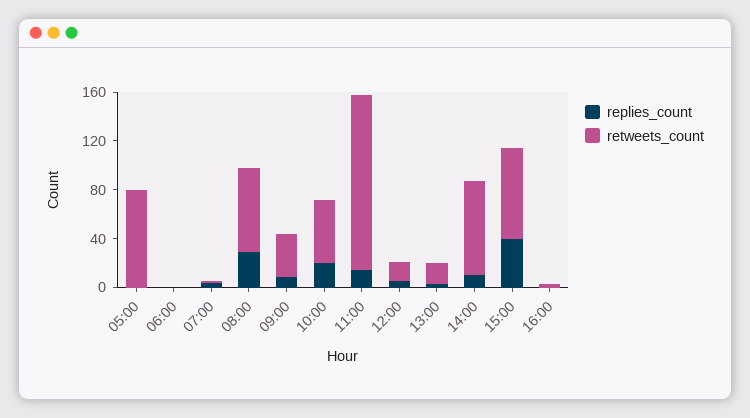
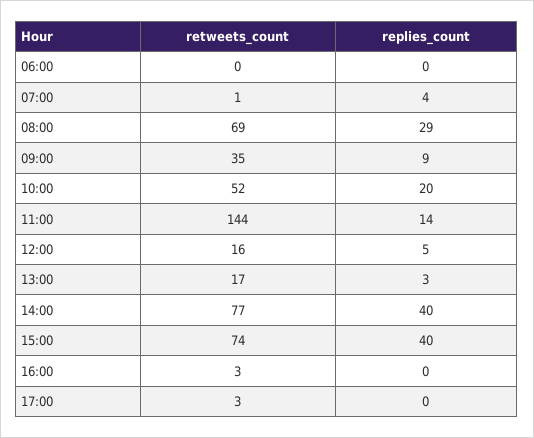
replies_count, 05:00: 0 -> none
retweets_count, 05:00: 80 -> none
replies_count, 14:00: 10 -> 40
retweets_count, 17:00: none -> 3
replies_count, 17:00: none -> 0

